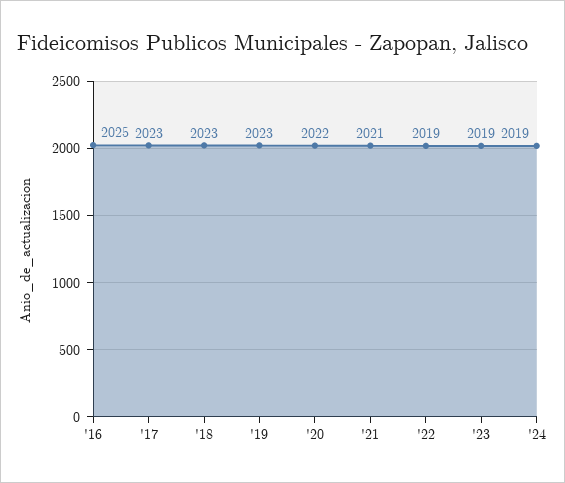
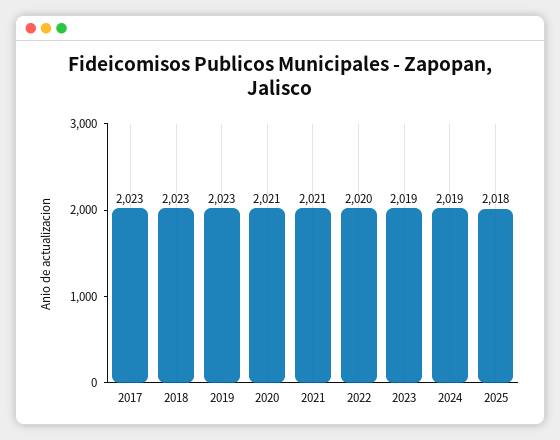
'16: 2025 -> none
'20: 2022 -> 2021
'22: 2019 -> 2020
2025: none -> 2018

